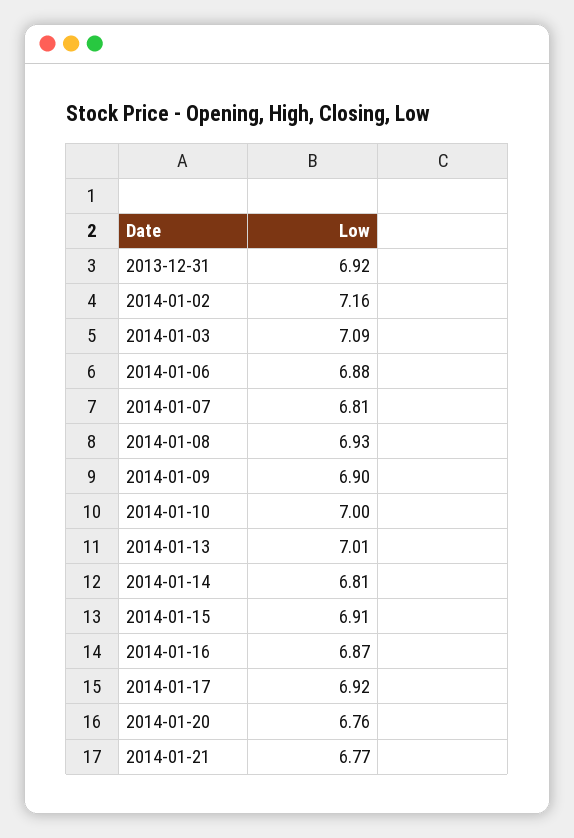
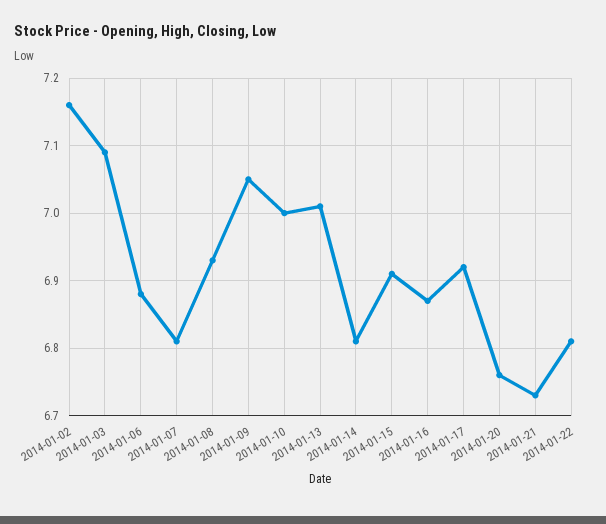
2013-12-31: 6.92 -> none
2014-01-09: 6.9 -> 7.05
2014-01-21: 6.77 -> 6.73
2014-01-22: none -> 6.81

